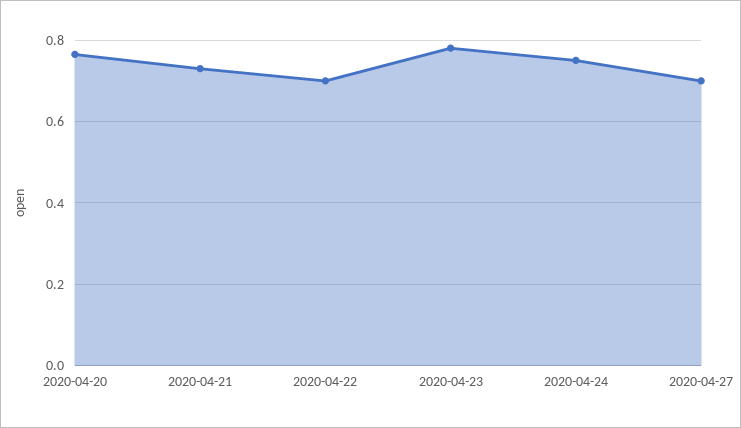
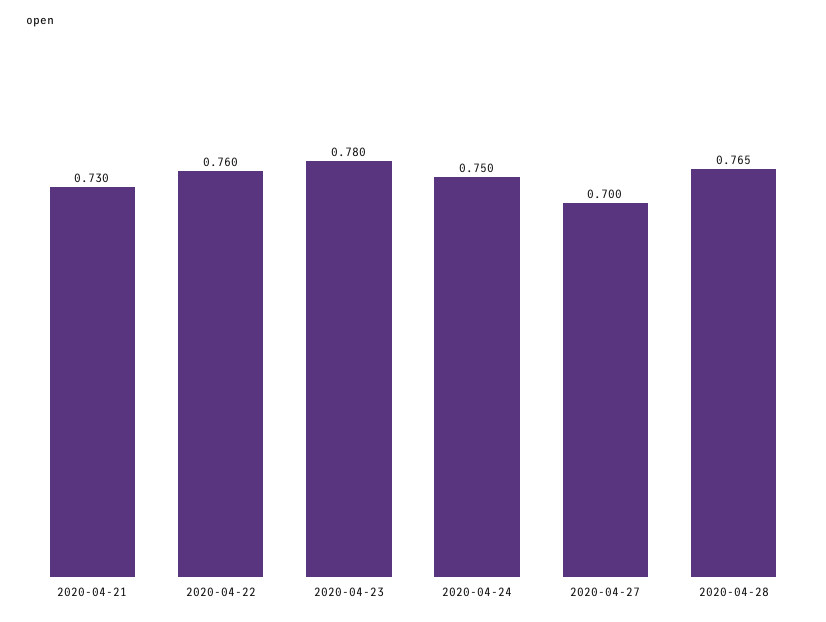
2020-04-20: 0.76 -> none
2020-04-22: 0.7 -> 0.76
2020-04-28: none -> 0.765

